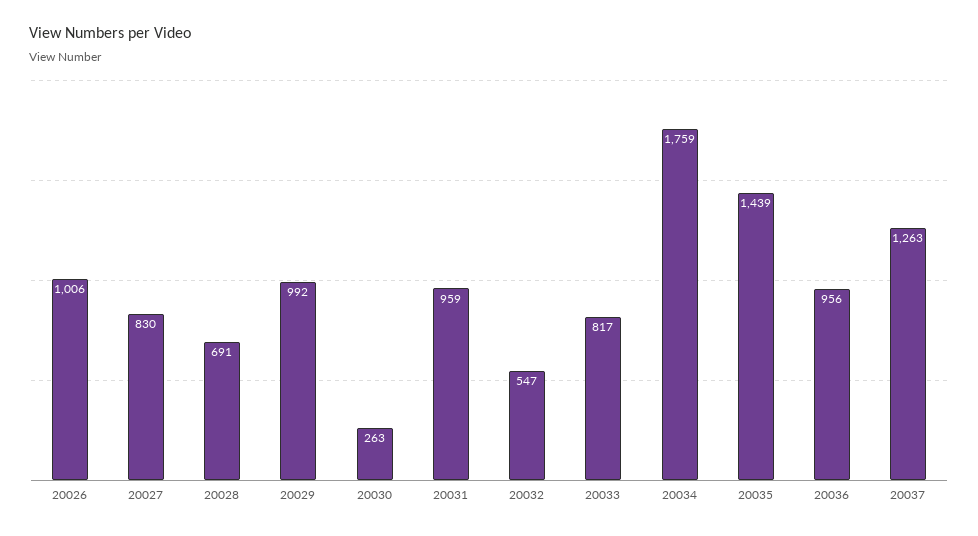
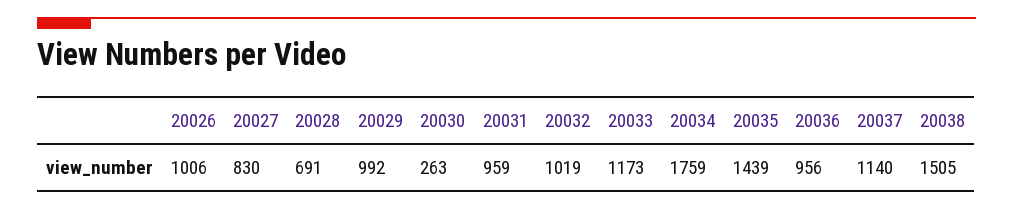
20032: 547 -> 1019
20033: 817 -> 1173
20037: 1263 -> 1140
20038: none -> 1505

